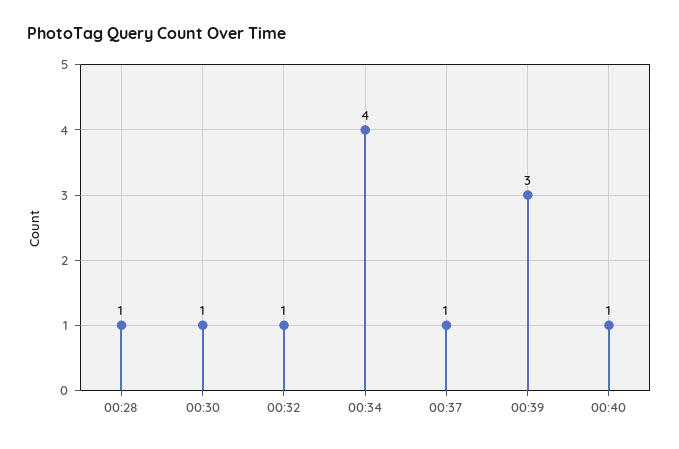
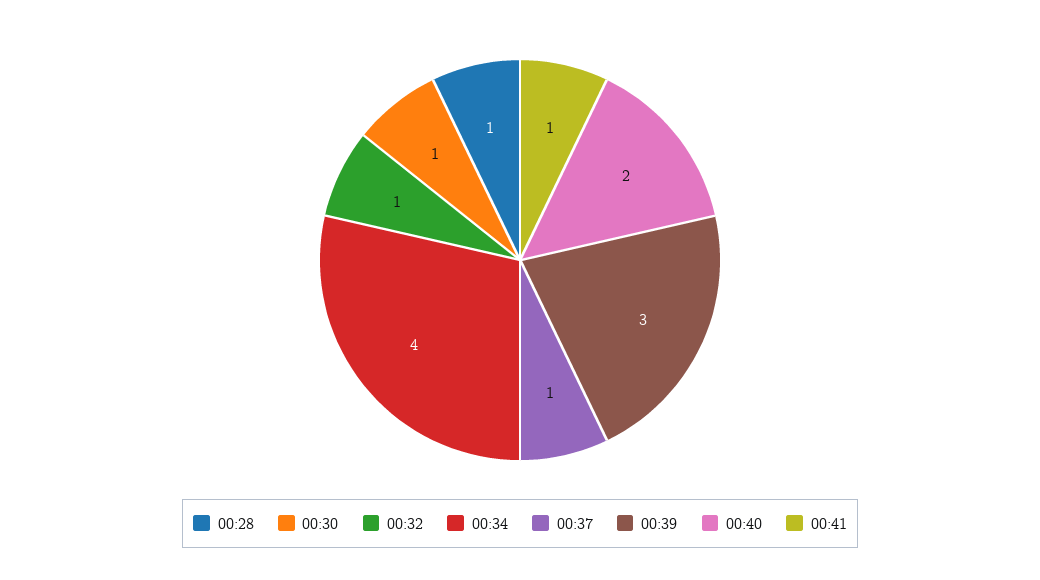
00:40: 1 -> 2
00:41: none -> 1

